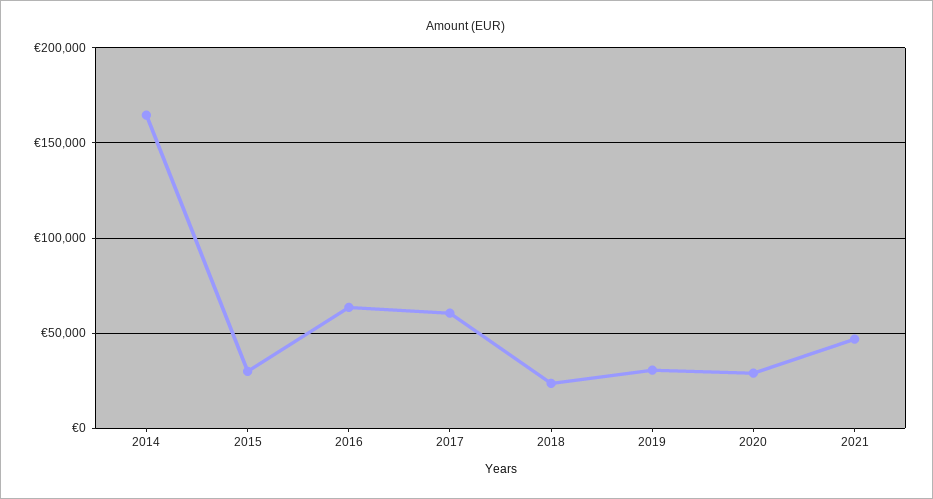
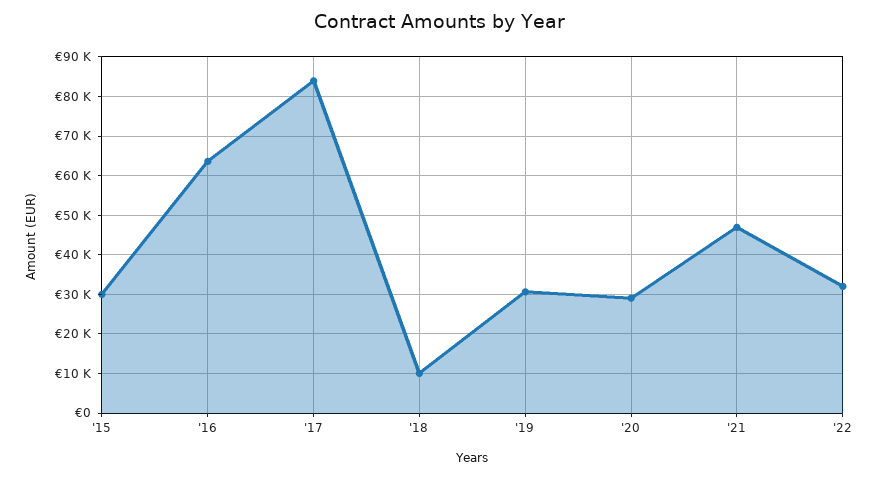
2014: 165000 -> none
2017: 60000 -> 84000
2018: 25000 -> 10000
'22: none -> 32000

